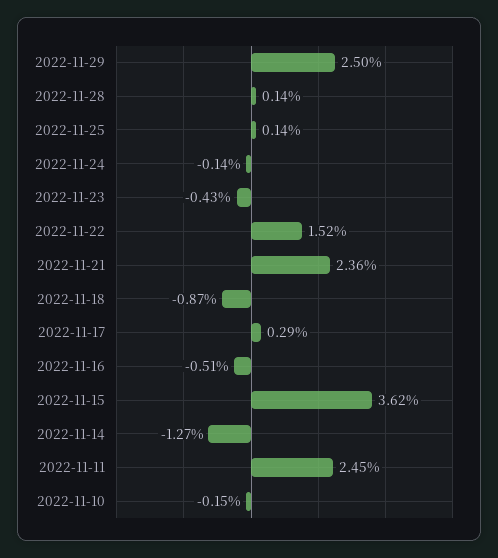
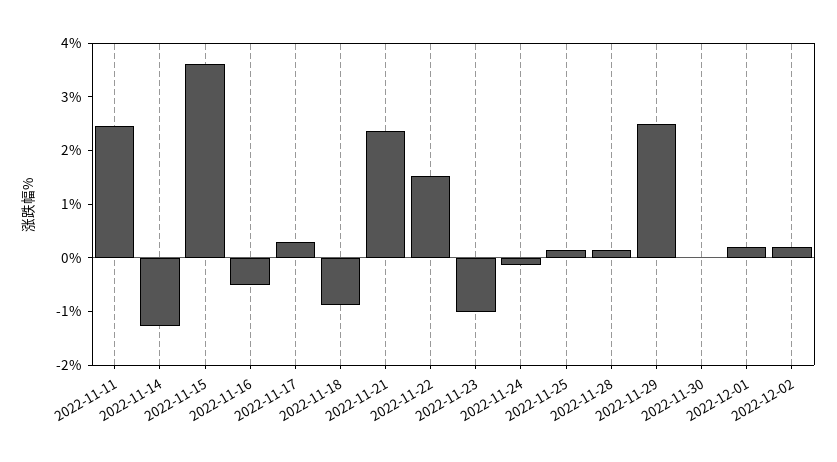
2022-11-23: -0.43 -> -1
2022-11-10: -0.15 -> none
2022-11-30: none -> 0
2022-12-01: none -> 0.2
2022-12-02: none -> 0.2

